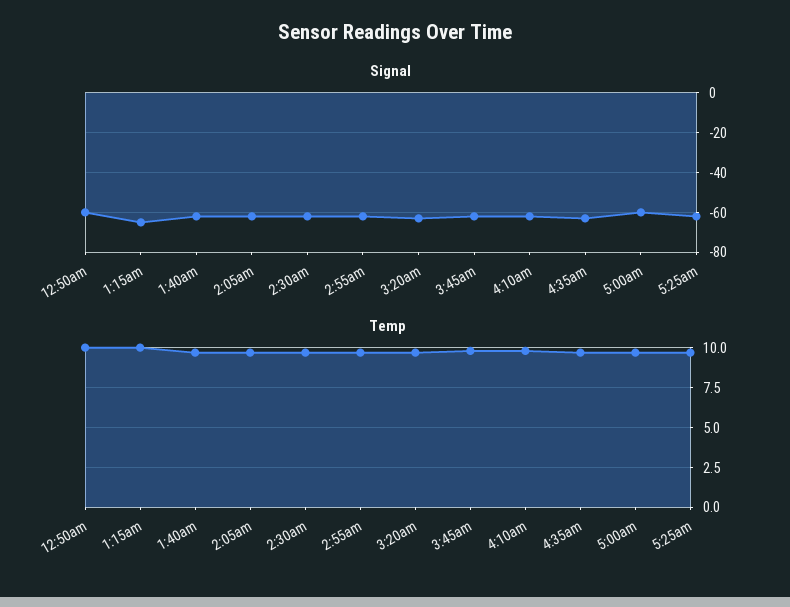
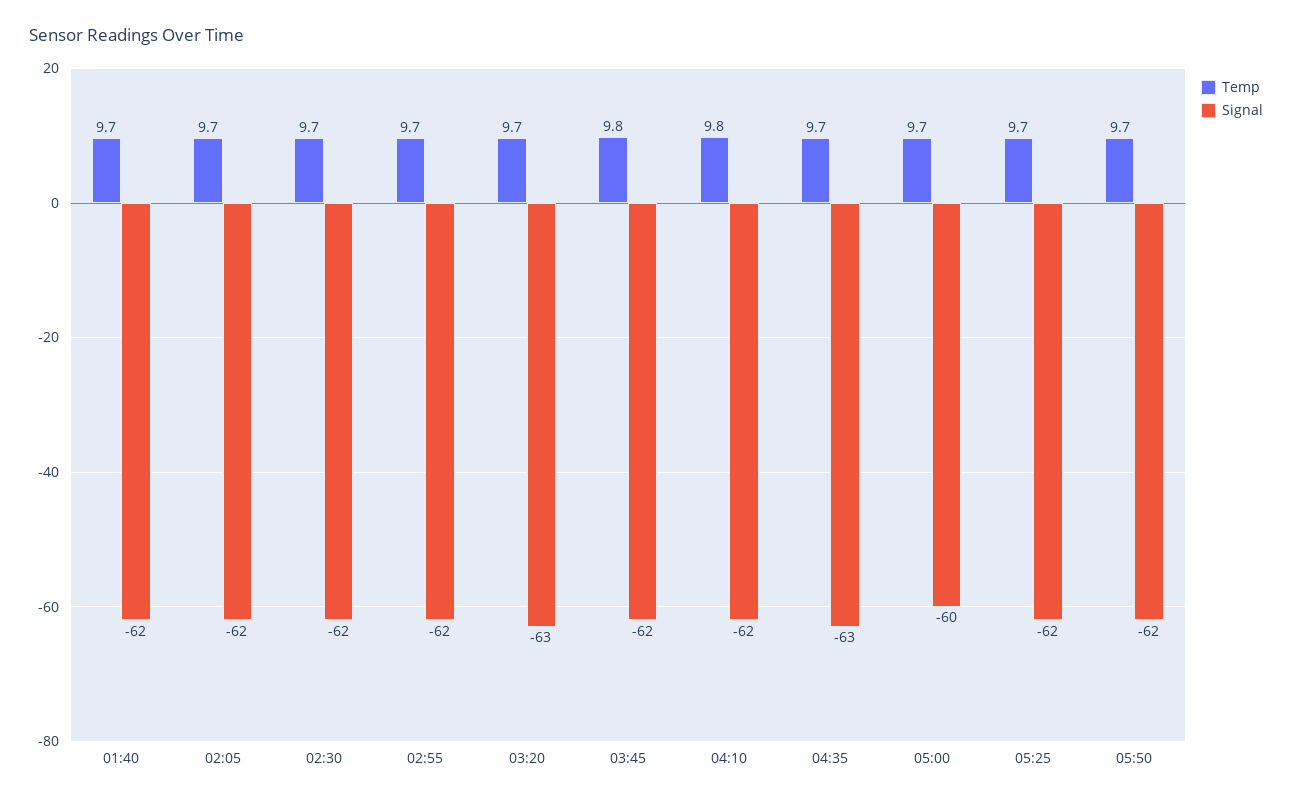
Signal, 12:50am: -60 -> none
Signal, 1:15am: -65 -> none
Temp, 12:50am: 10 -> none
Temp, 1:15am: 10 -> none
Temp, 05:50: none -> 9.7
Signal, 05:50: none -> -62

